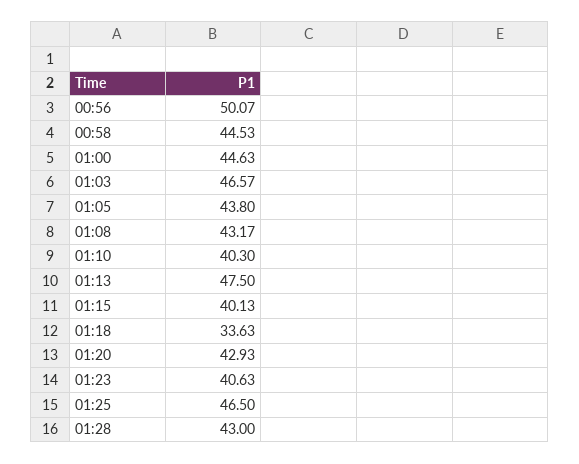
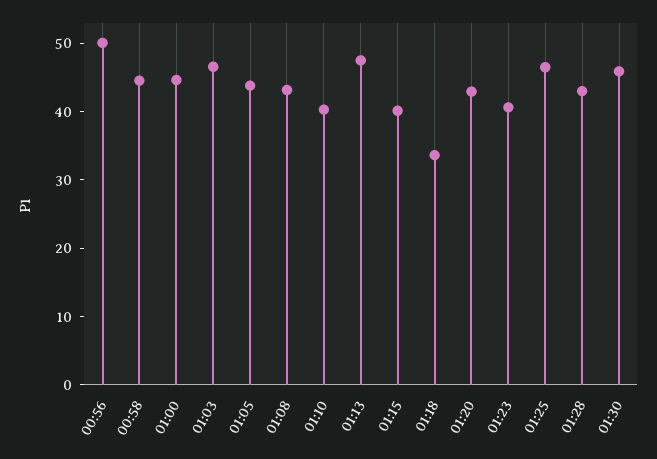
01:30: none -> 46

